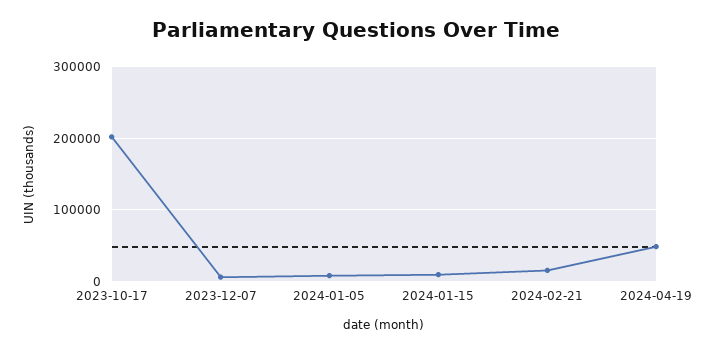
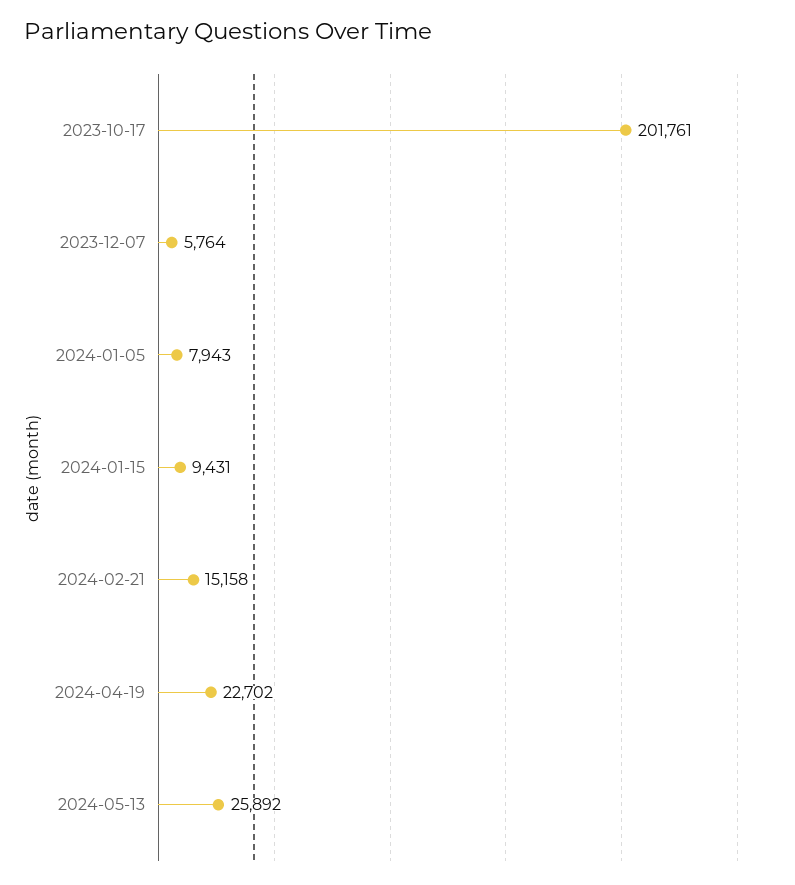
2024-04-19: 50000 -> 22702
2024-05-13: none -> 25892

